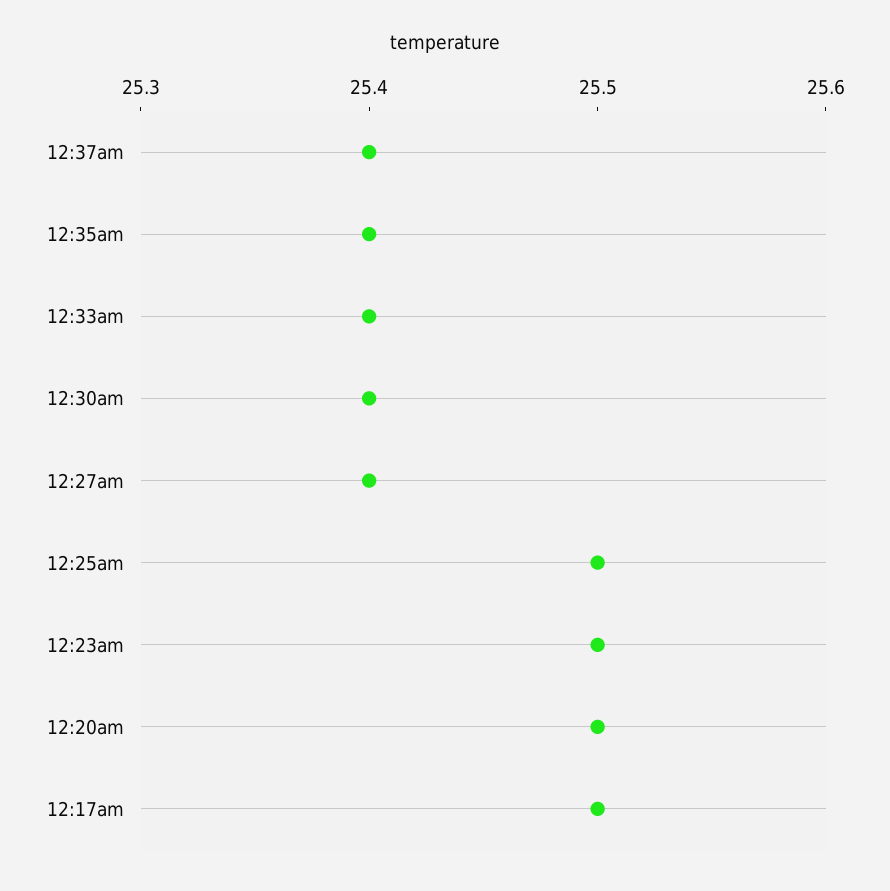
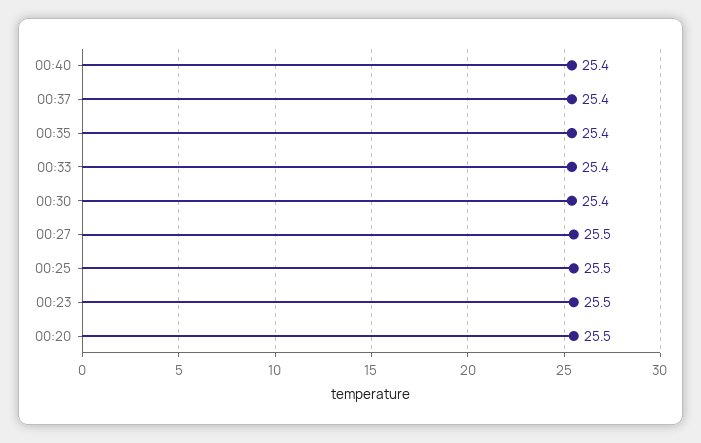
12:27am: 25.4 -> 25.5
12:17am: 25.5 -> none
00:40: none -> 25.4

